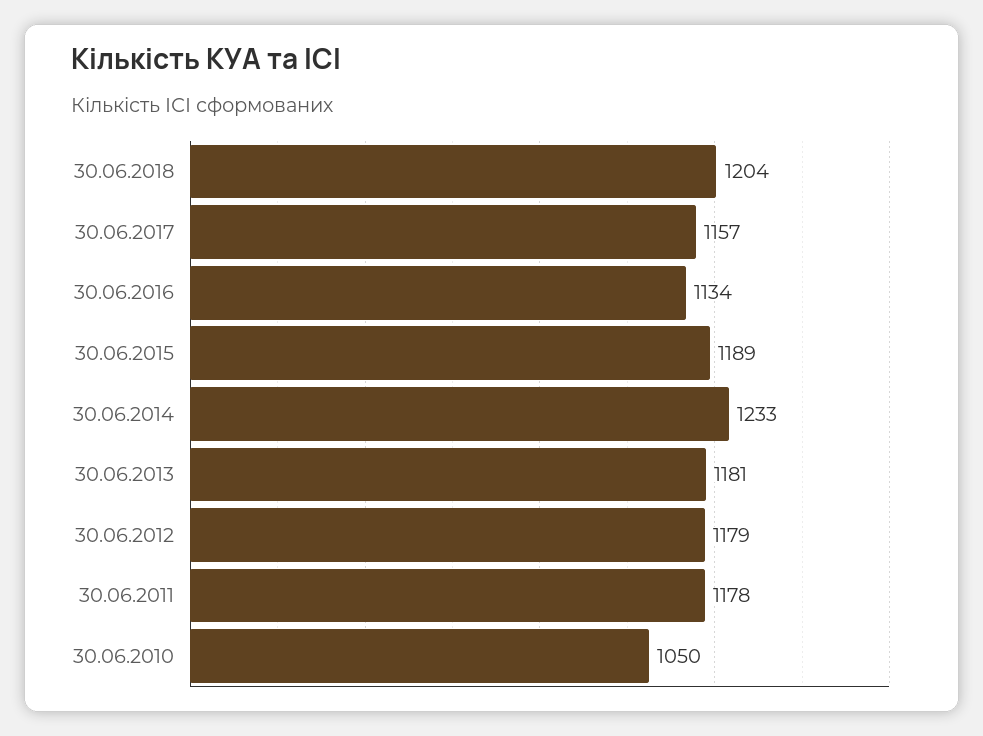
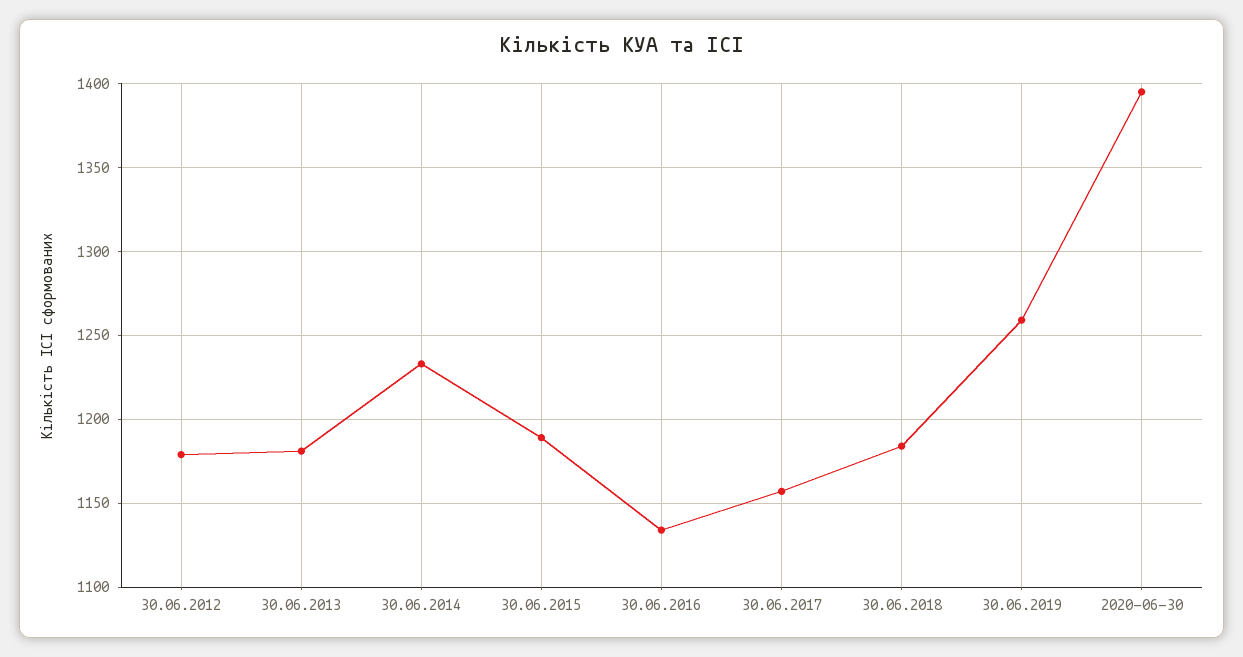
30.06.2018: 1204 -> 1185
30.06.2011: 1178 -> none
30.06.2010: 1050 -> none
30.06.2019: none -> 1260
2020-06-30: none -> 1395

